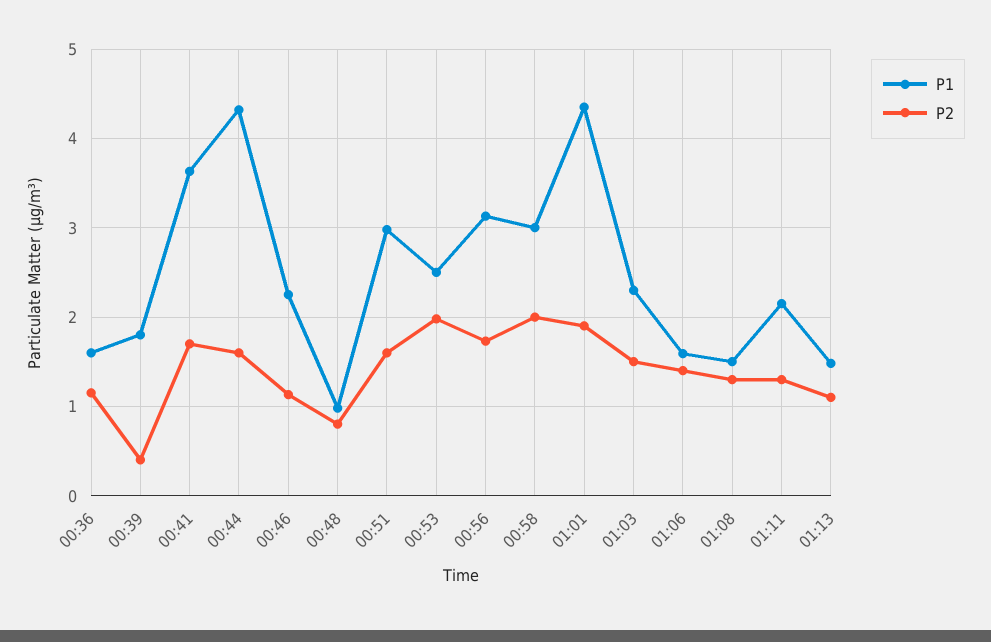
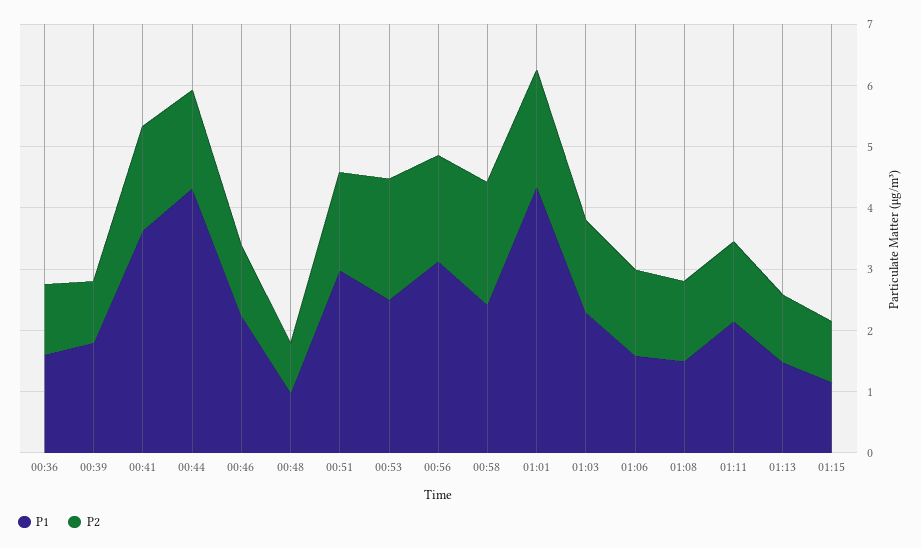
P2, 00:39: 0.4 -> 1
P1, 00:58: 3 -> 2.4
P1, 01:15: none -> 1.2
P2, 01:15: none -> 1

